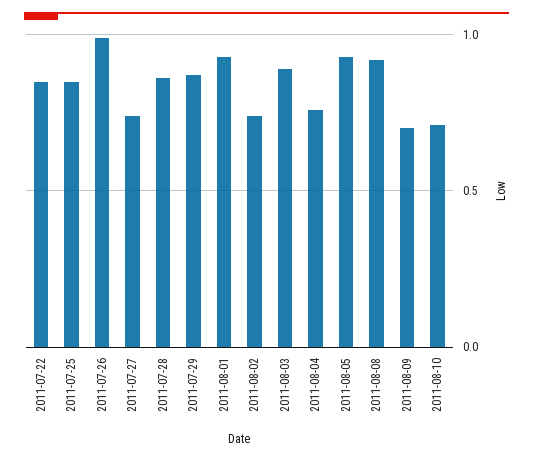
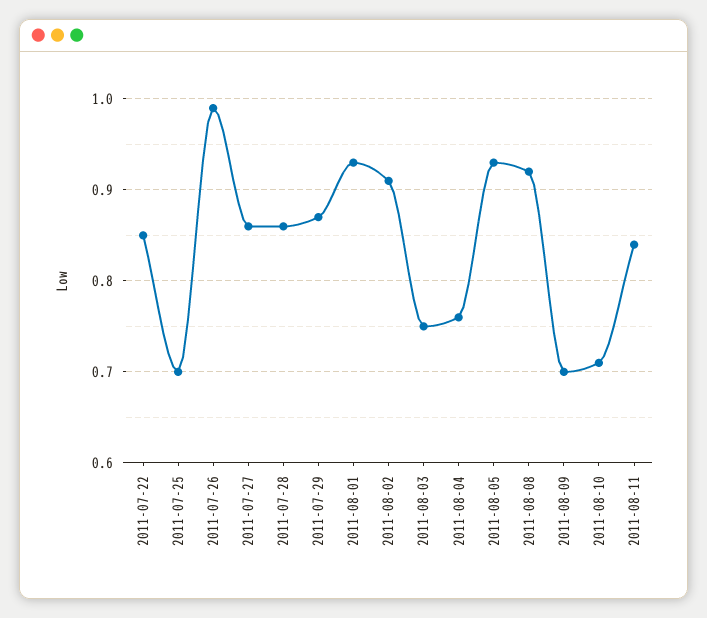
2011-07-25: 0.85 -> 0.7
2011-07-27: 0.75 -> 0.86
2011-08-02: 0.75 -> 0.91
2011-08-03: 0.9 -> 0.75
2011-08-11: none -> 0.84

